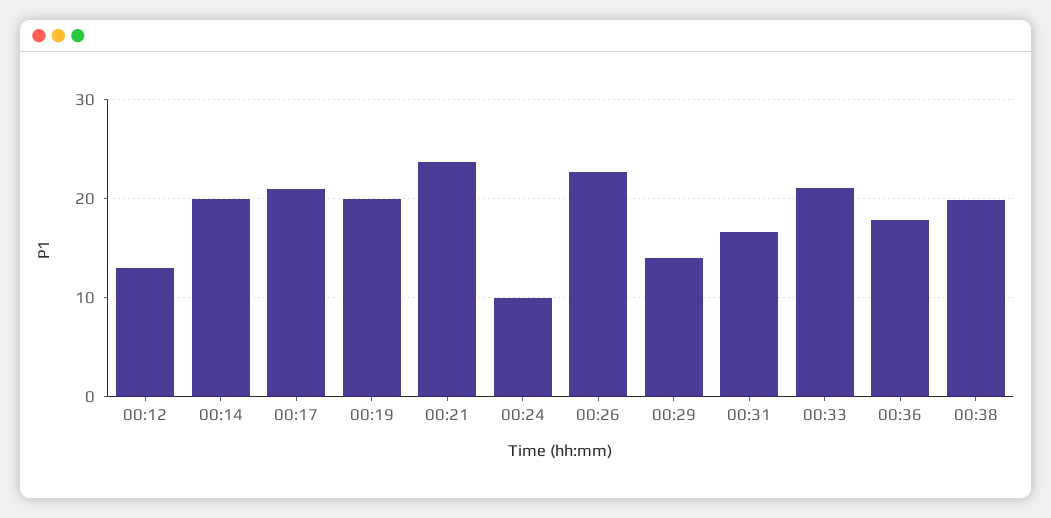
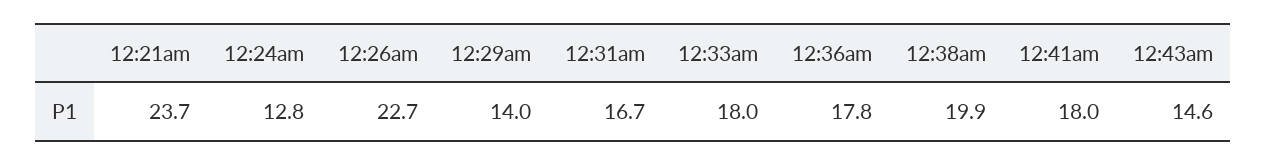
00:12: 13 -> none
00:14: 20 -> none
00:17: 21 -> none
00:19: 20 -> none
00:24: 10 -> 12.8
00:33: 21 -> 18
12:41am: none -> 18
12:43am: none -> 14.6

